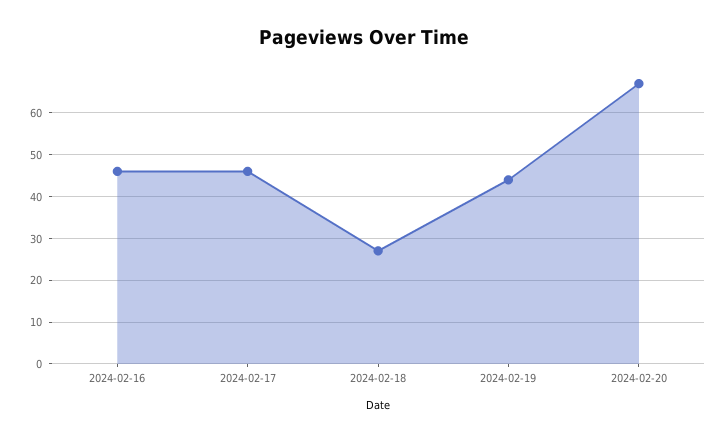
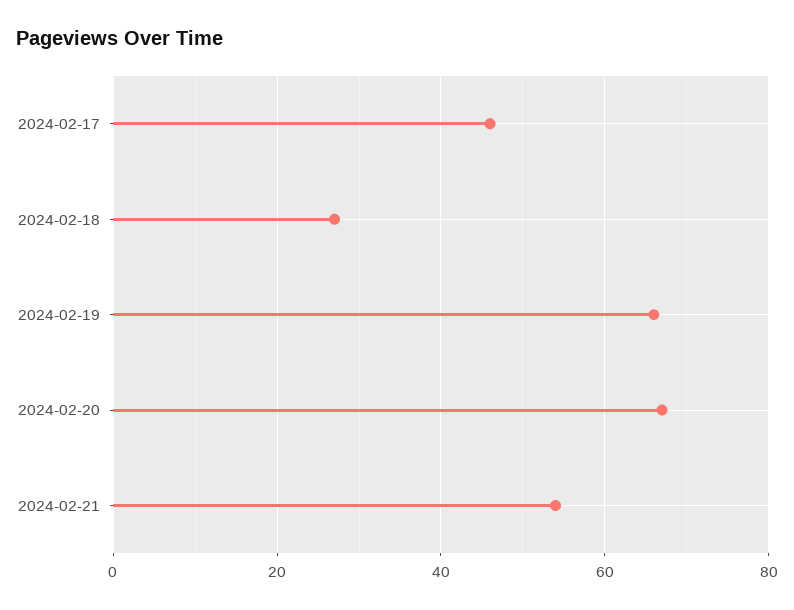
2024-02-16: 45 -> none
2024-02-19: 45 -> 65
2024-02-21: none -> 55

